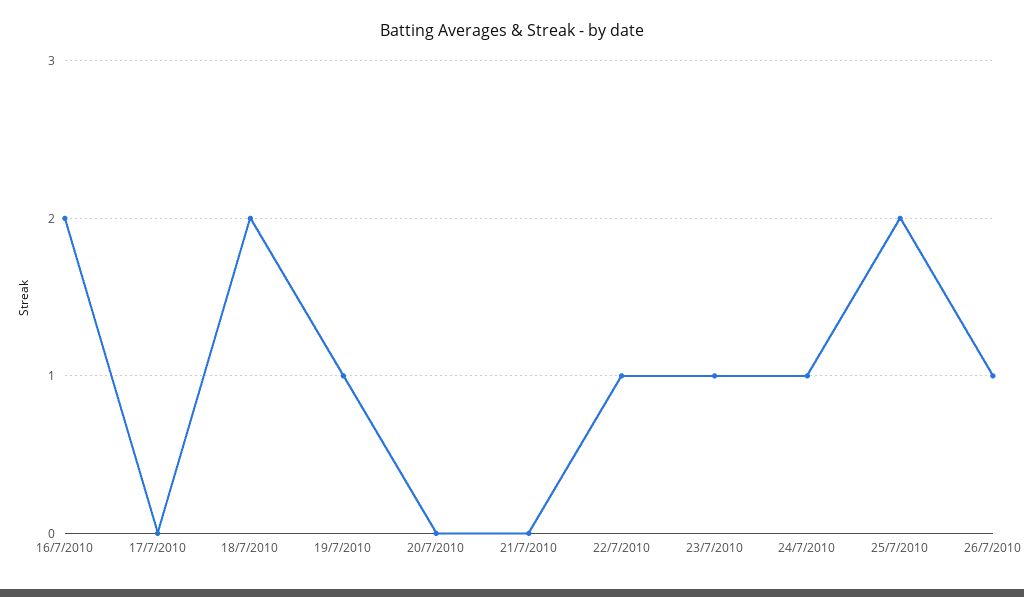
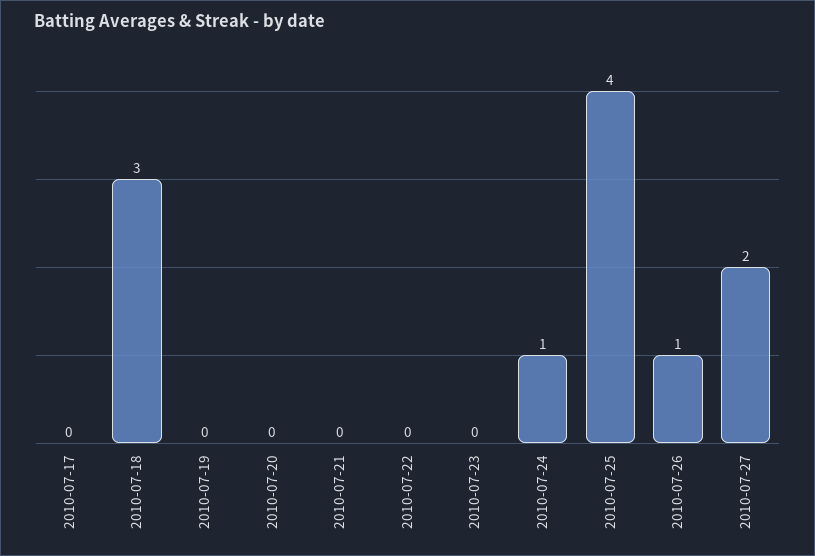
16/7/2010: 2 -> none
18/7/2010: 2 -> 3
19/7/2010: 1 -> 0
22/7/2010: 1 -> 0
23/7/2010: 1 -> 0
25/7/2010: 2 -> 4
2010-07-27: none -> 2

